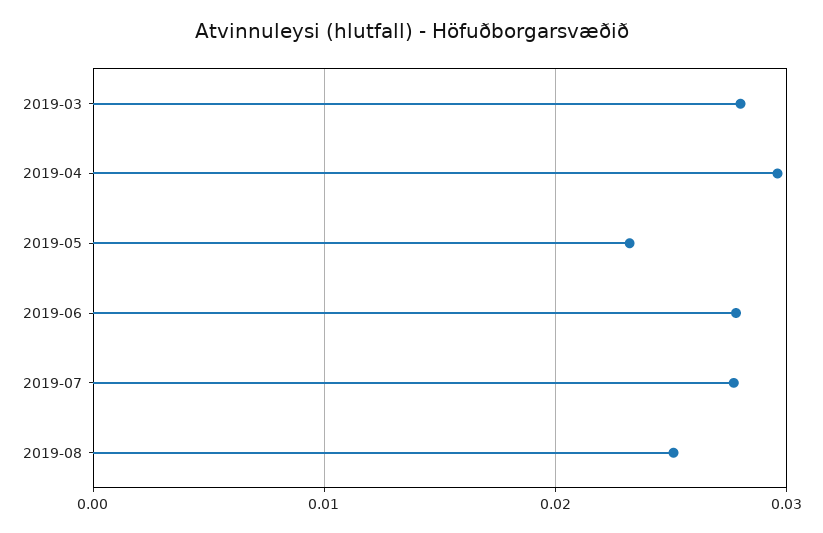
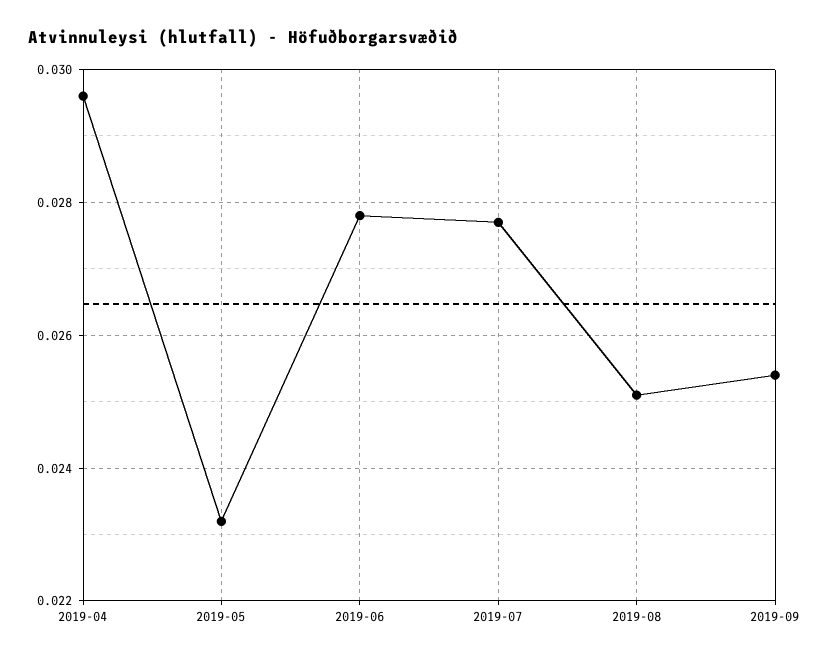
2019-03: 0.028 -> none
2019-09: none -> 0.0255

